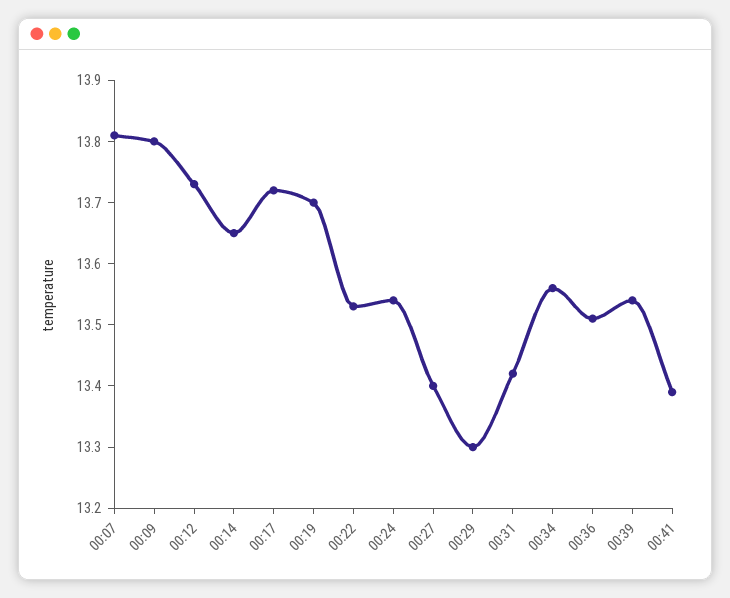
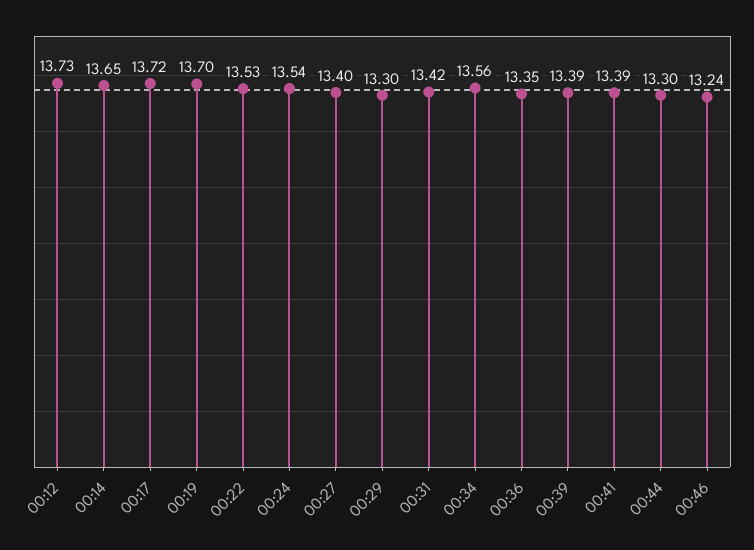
00:07: 13.8 -> none
00:09: 13.8 -> none
00:36: 13.5 -> 13.35
00:39: 13.55 -> 13.39
00:44: none -> 13.3
00:46: none -> 13.24

